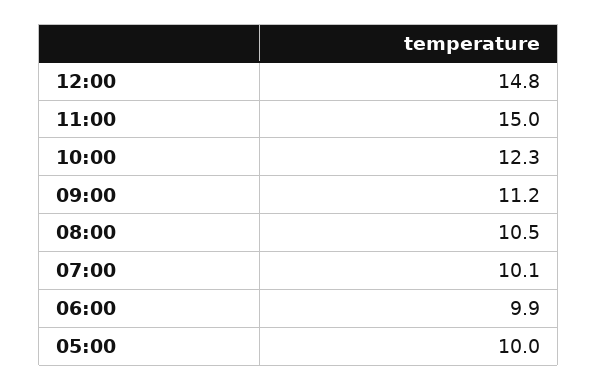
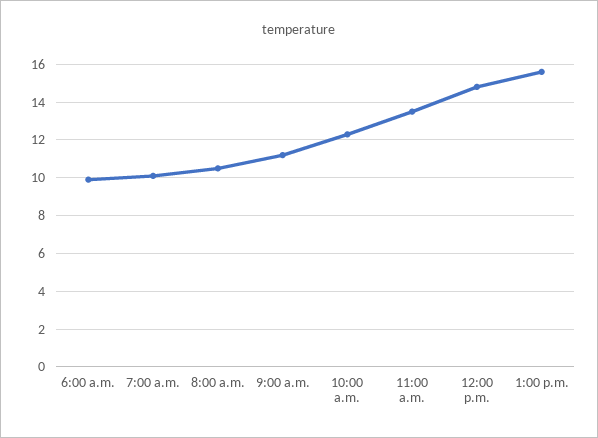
11:00: 15 -> 13.5
05:00: 10 -> none
1:00 p.m.: none -> 15.5

